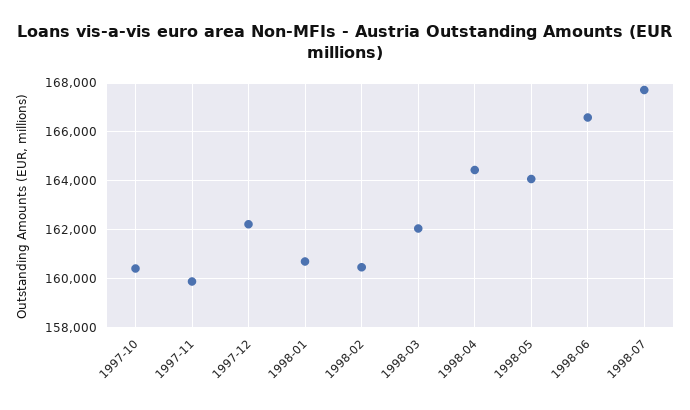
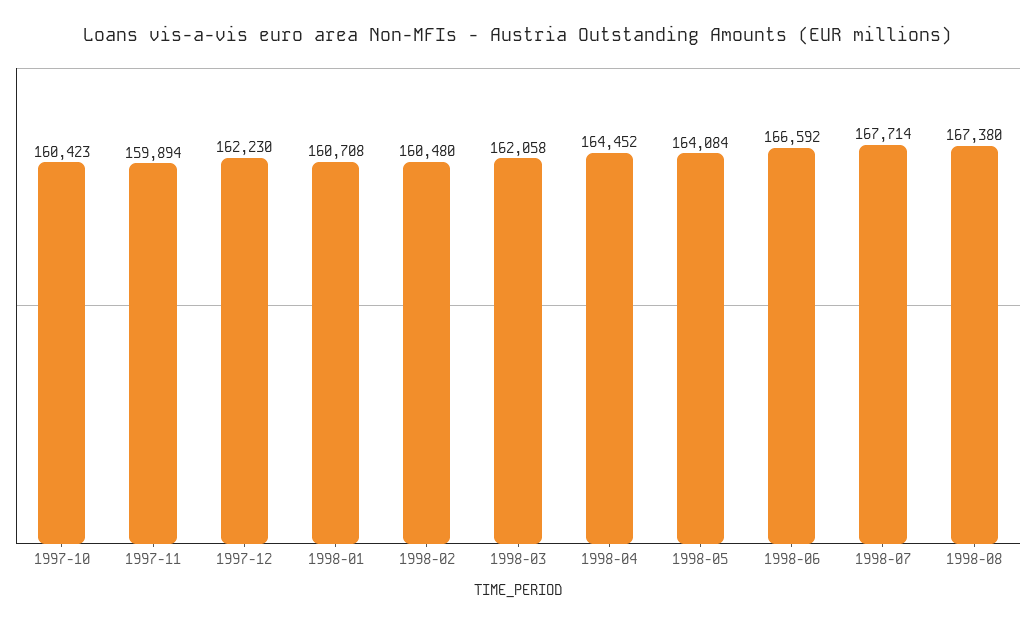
1998-08: none -> 167380

